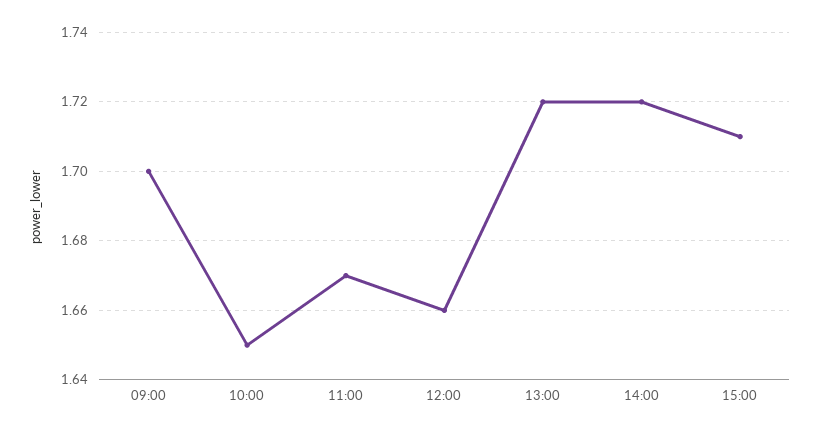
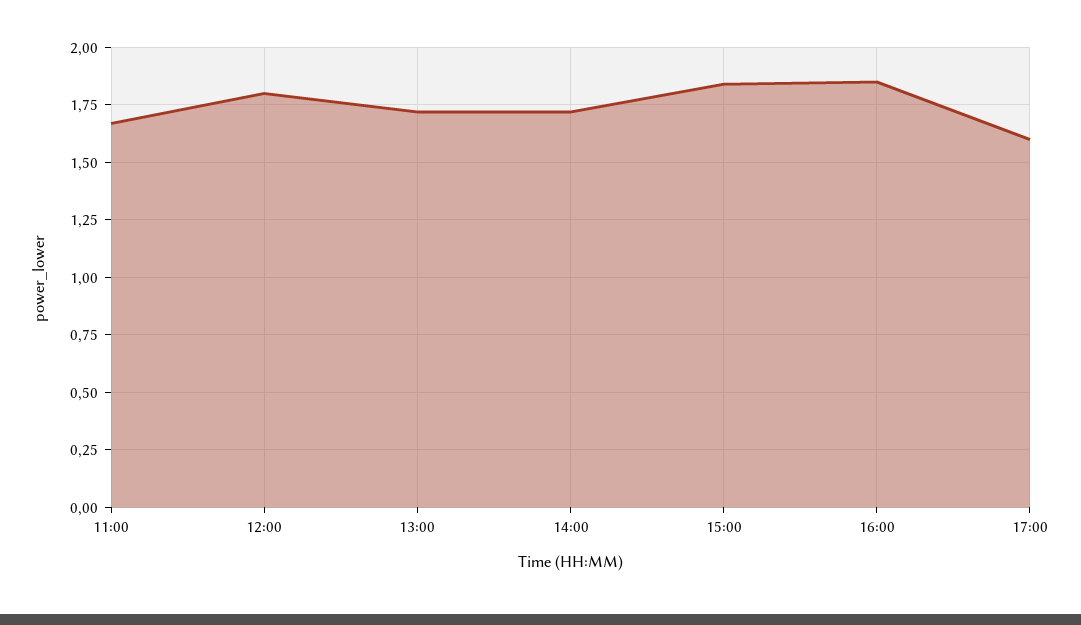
09:00: 1.7 -> none
10:00: 1.65 -> none
12:00: 1.66 -> 1.8
15:00: 1.71 -> 1.85
16:00: none -> 1.85
17:00: none -> 1.6

